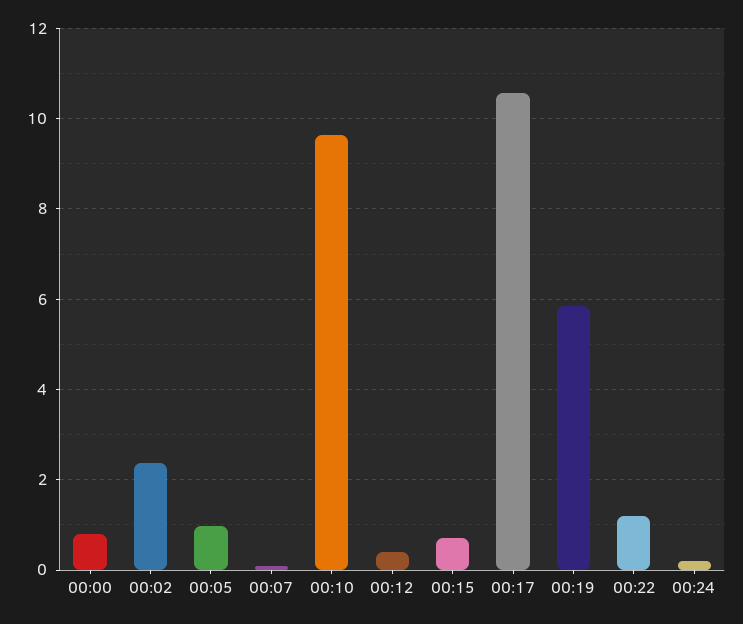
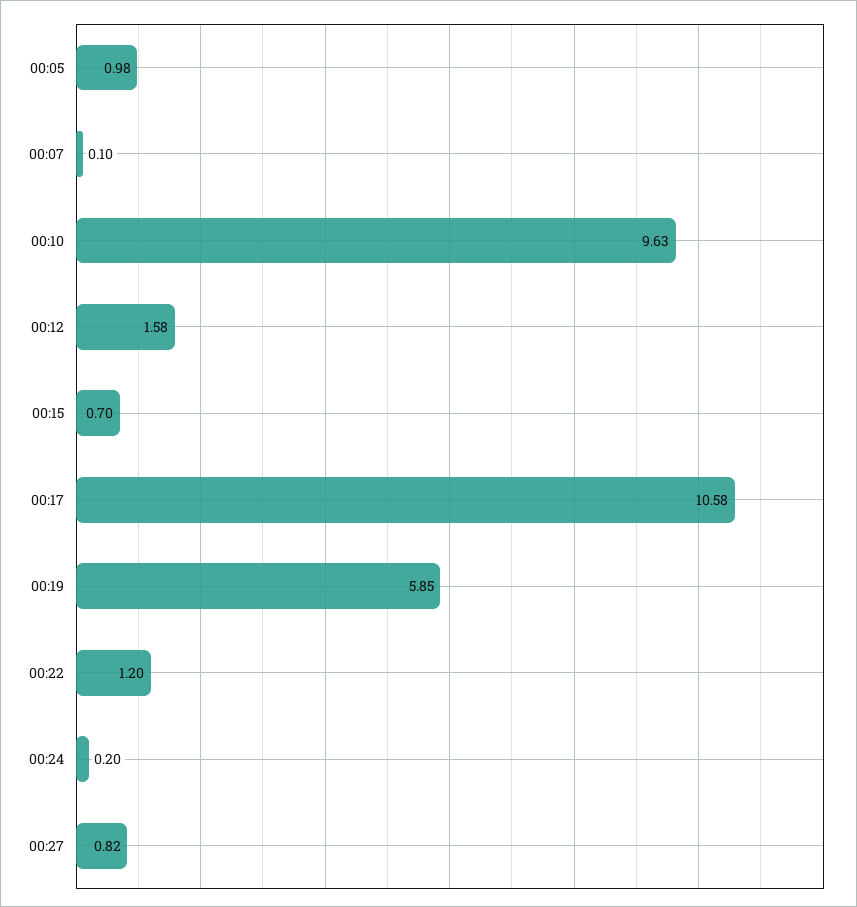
00:00: 0.8 -> none
00:02: 2.4 -> none
00:12: 0.4 -> 1.58
00:27: none -> 0.82

